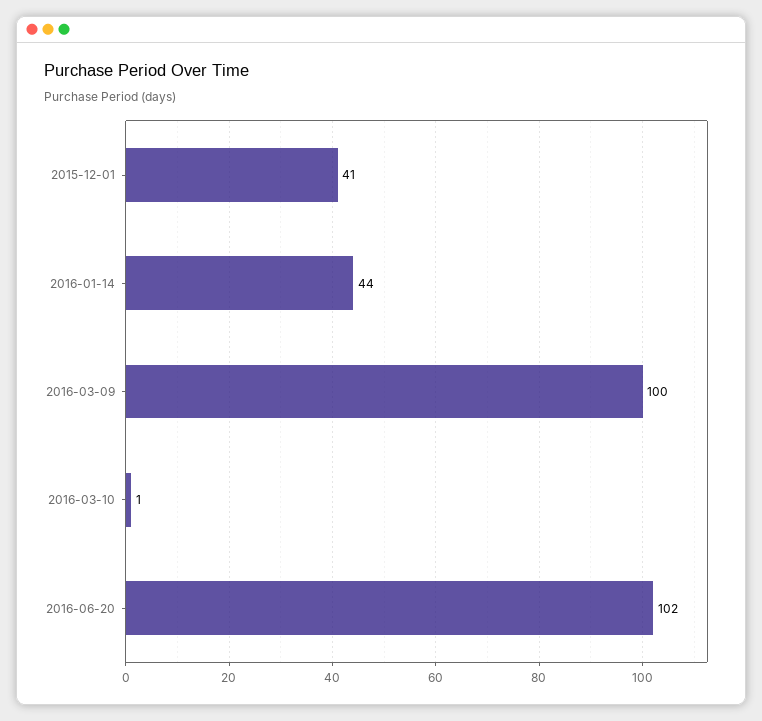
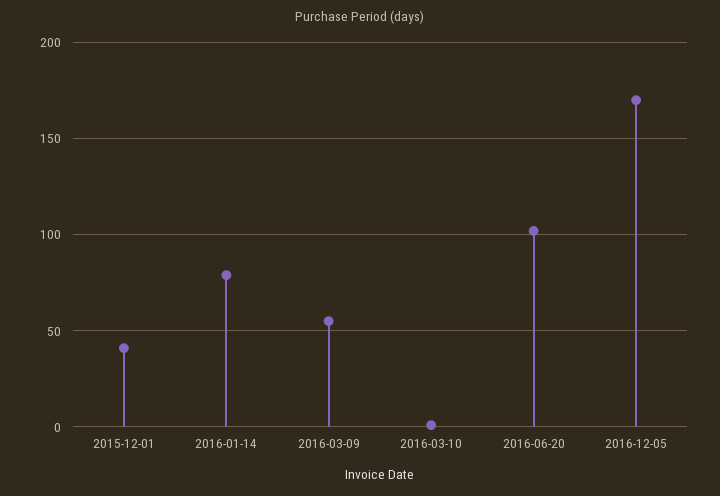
2016-01-14: 44 -> 80
2016-03-09: 100 -> 55
2016-12-05: none -> 170

